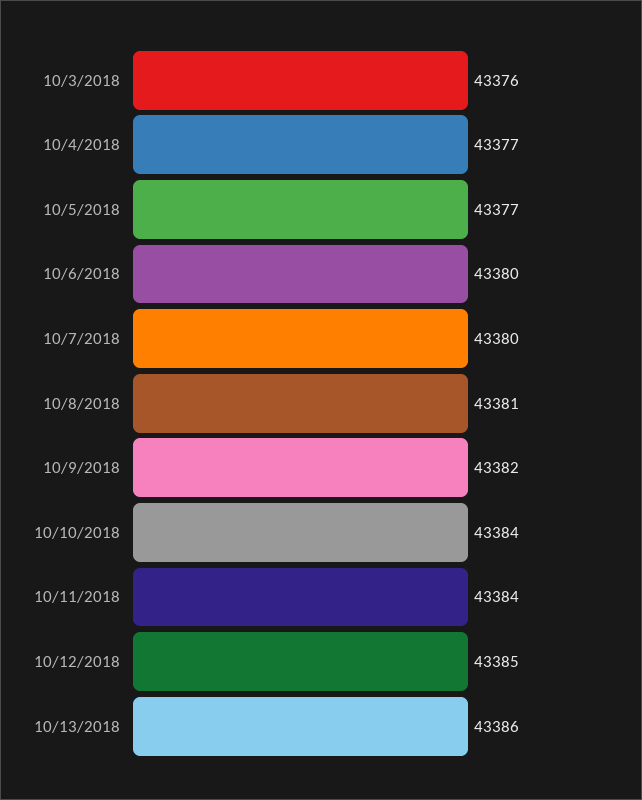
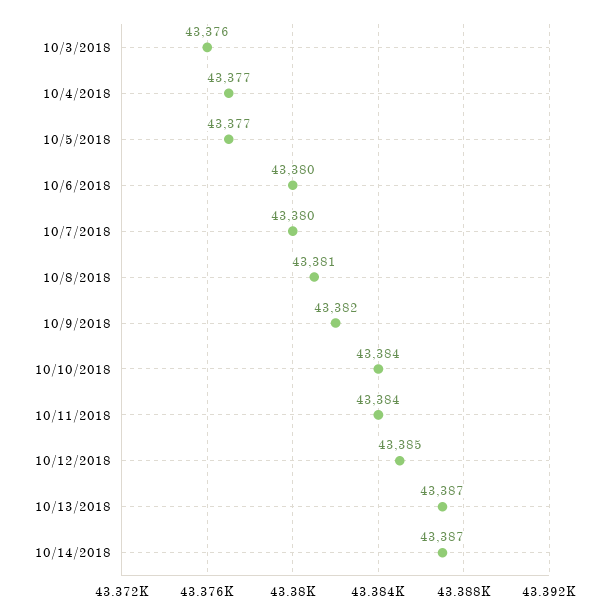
10/13/2018: 43386 -> 43387
10/14/2018: none -> 43387

